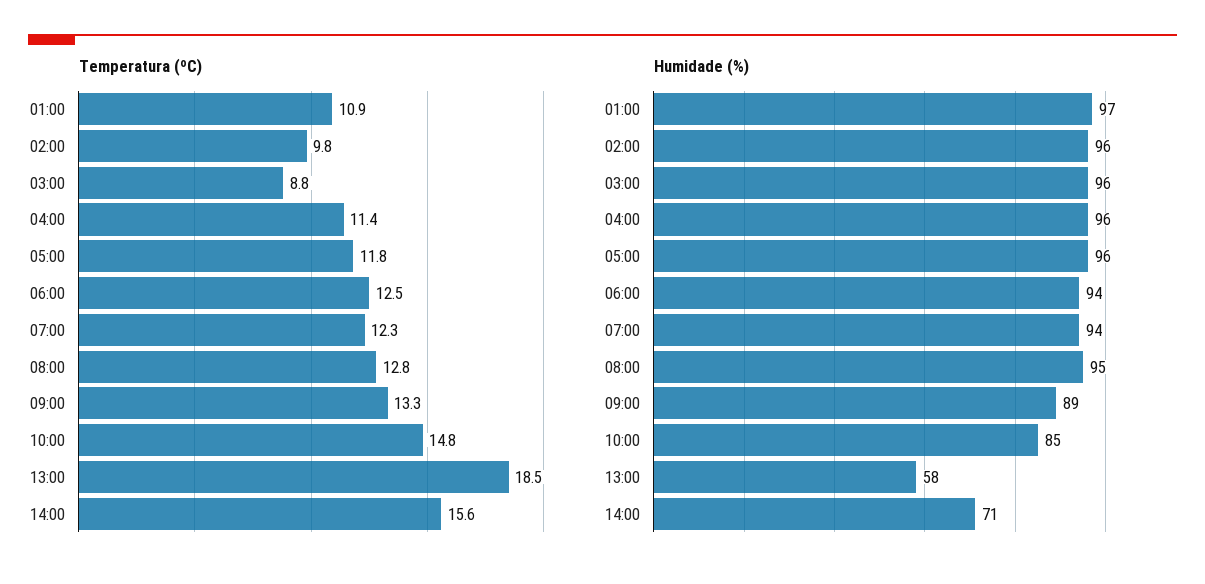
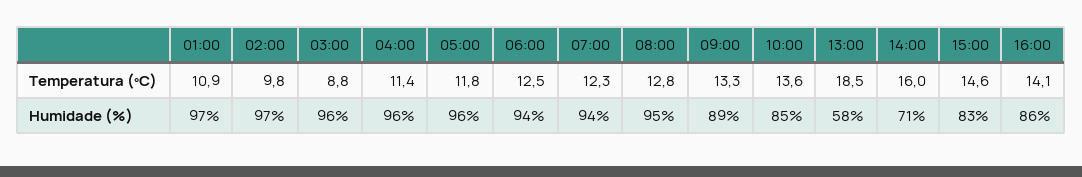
Temperatura (ºC), 10:00: 14.8 -> 13.6
Temperatura (ºC), 14:00: 15.6 -> 16
Humidade (%), 02:00: 96 -> 97
Temperatura (ºC), 15:00: none -> 14.6
Temperatura (ºC), 16:00: none -> 14.1
Humidade (%), 15:00: none -> 83
Humidade (%), 16:00: none -> 86

